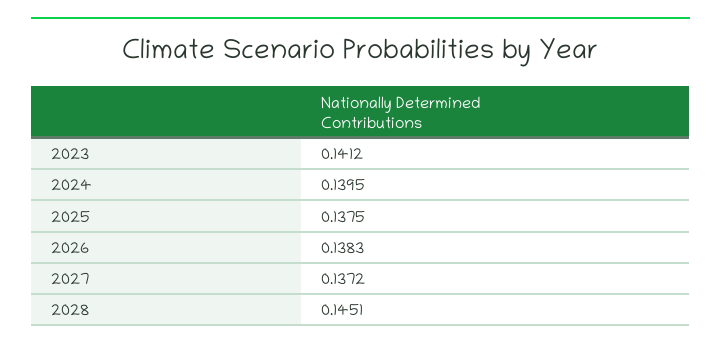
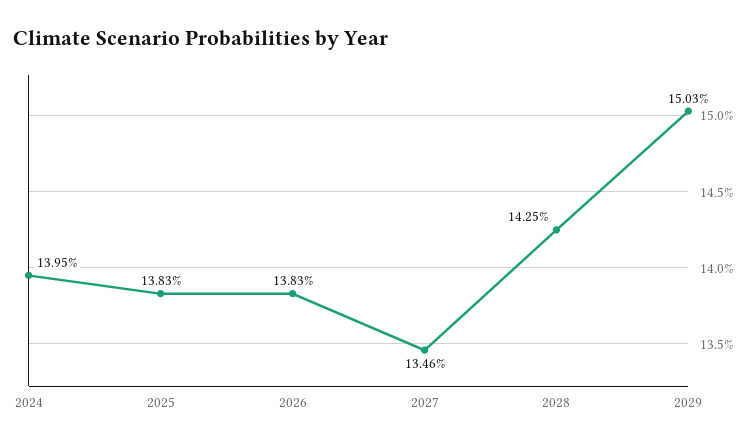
2023: 0.1412 -> none
2025: 0.1375 -> 0.1383
2027: 0.1372 -> 0.1346
2028: 0.1451 -> 0.1425
2029: none -> 0.1503

